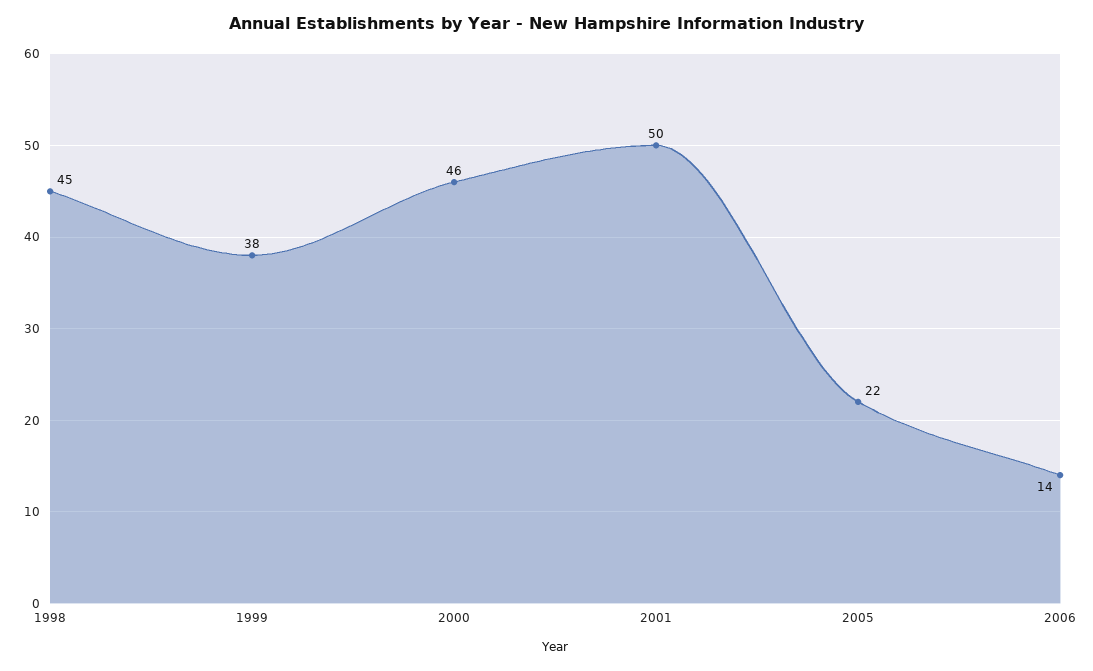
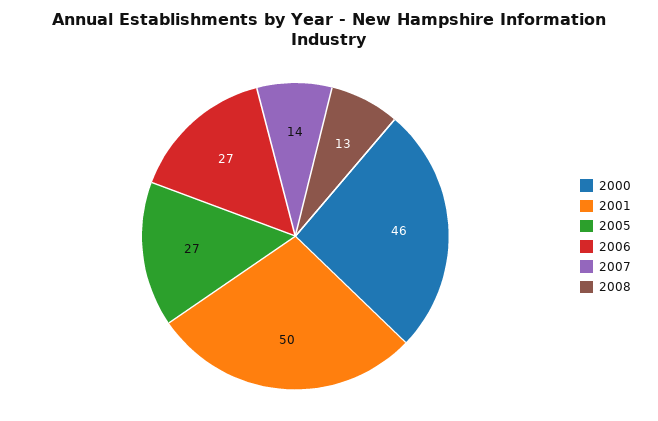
1998: 45 -> none
1999: 38 -> none
2005: 22 -> 27
2006: 14 -> 27
2007: none -> 14
2008: none -> 13

